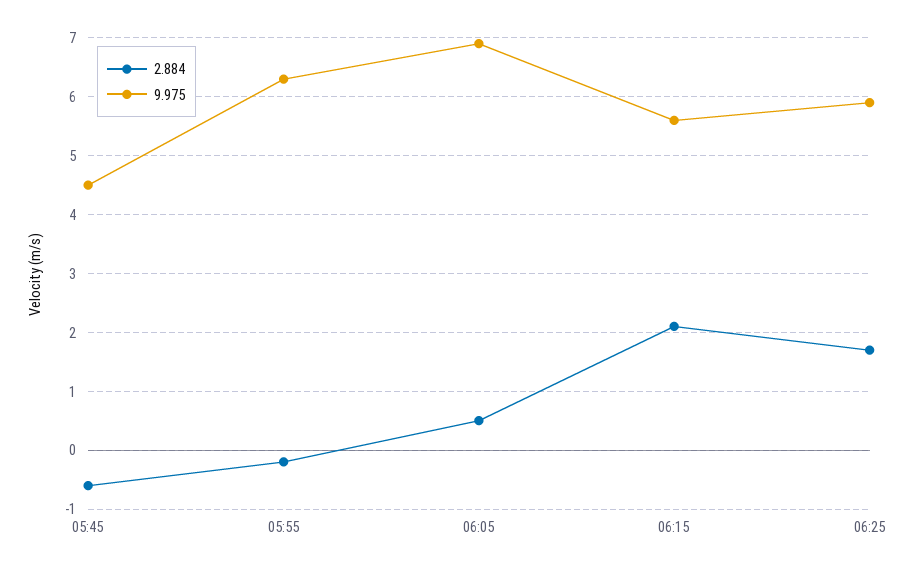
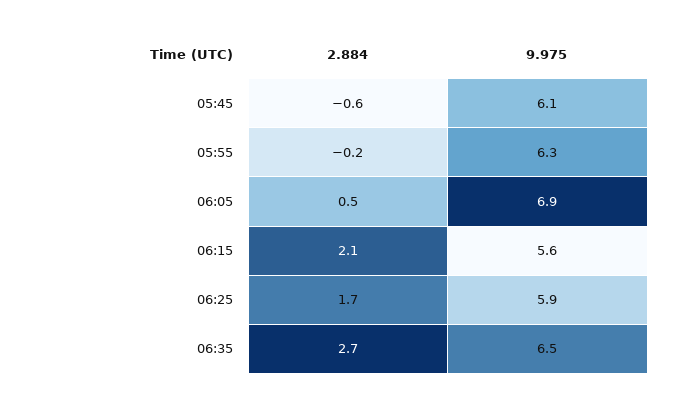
9.975, 05:45: 4.5 -> 6.1
2.884, 06:35: none -> 2.7
9.975, 06:35: none -> 6.5

